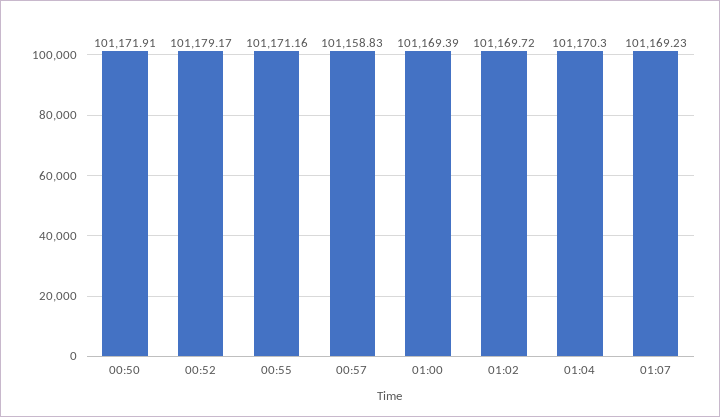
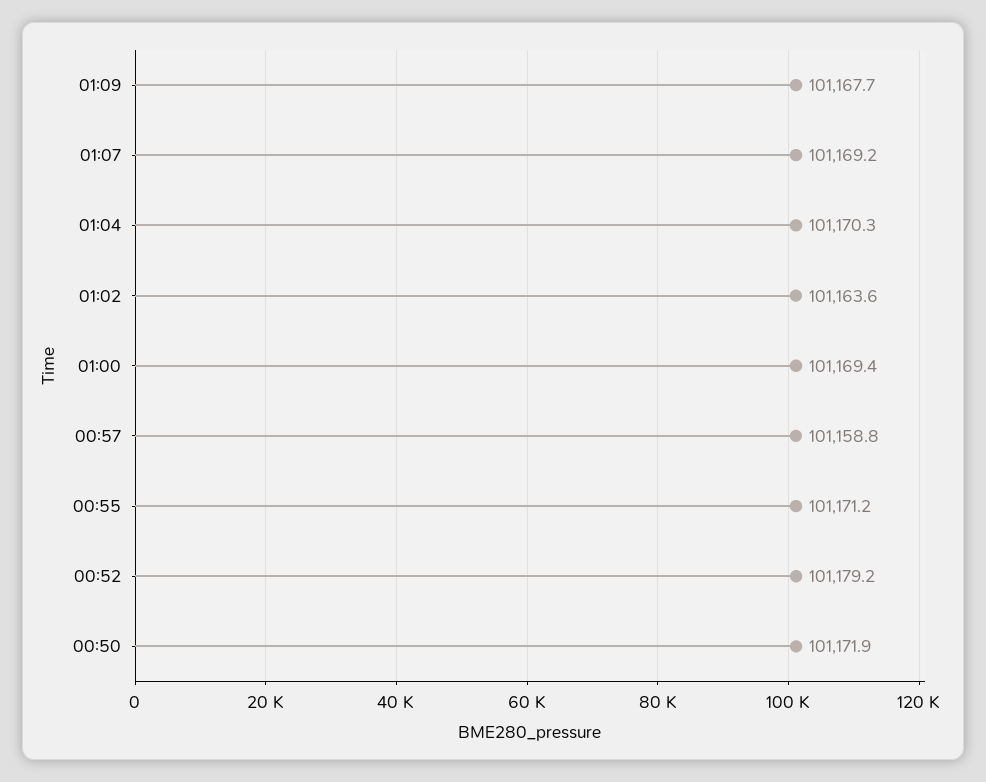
01:02: 101169.72 -> 101163.6
01:09: none -> 101167.7

